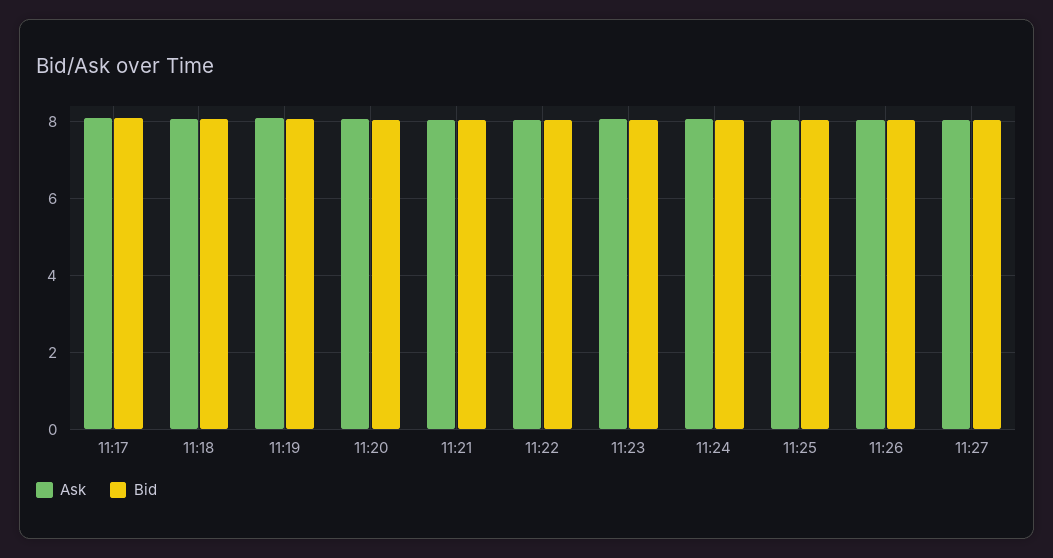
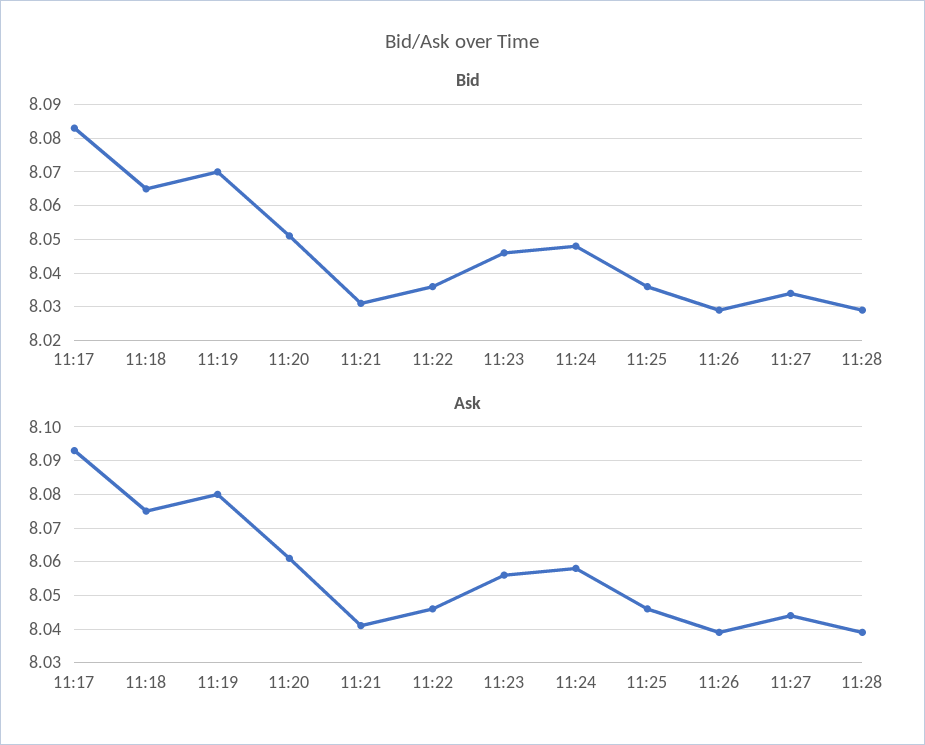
Bid, 11:28: none -> 8.03
Ask, 11:28: none -> 8.04

